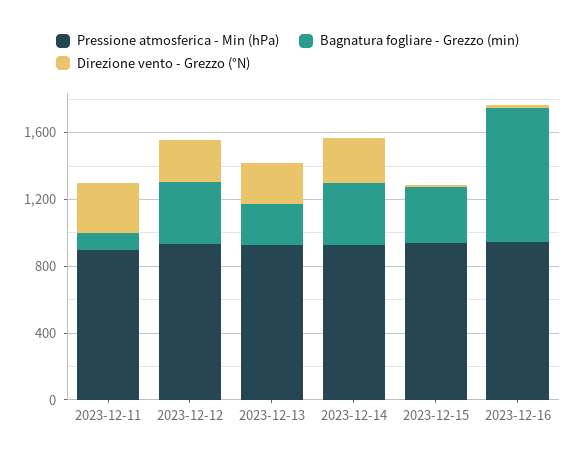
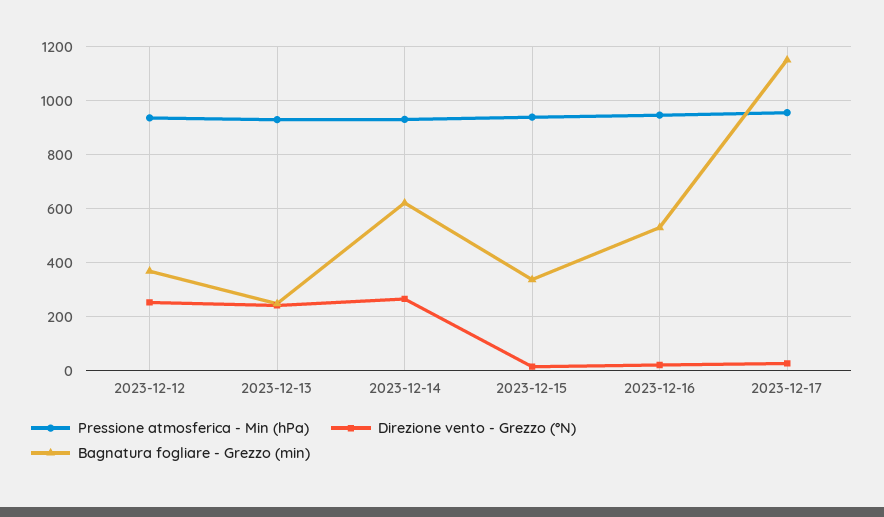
Pressione atmosferica - Min (hPa), 2023-12-11: 900 -> none
Bagnatura fogliare - Grezzo (min), 2023-12-11: 100 -> none
Direzione vento - Grezzo (°N), 2023-12-11: 300 -> none
Bagnatura fogliare - Grezzo (min), 2023-12-14: 400 -> 625
Bagnatura fogliare - Grezzo (min), 2023-12-16: 800 -> 525
Pressione atmosferica - Min (hPa), 2023-12-17: none -> 950
Direzione vento - Grezzo (°N), 2023-12-17: none -> 25
Bagnatura fogliare - Grezzo (min), 2023-12-17: none -> 1150

